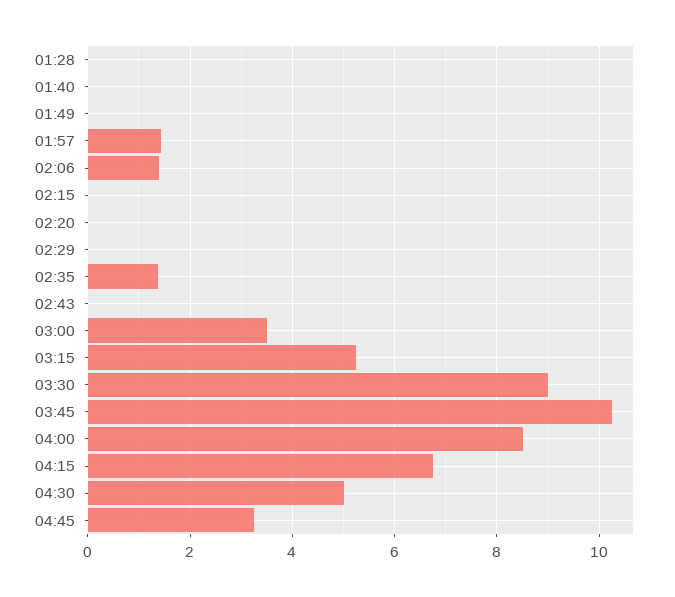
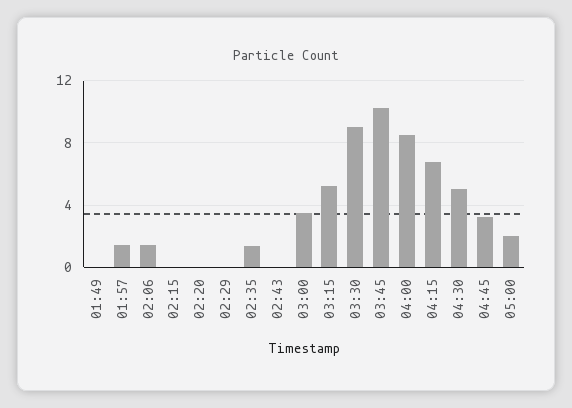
01:28: 0 -> none
01:40: 0 -> none
05:00: none -> 2

